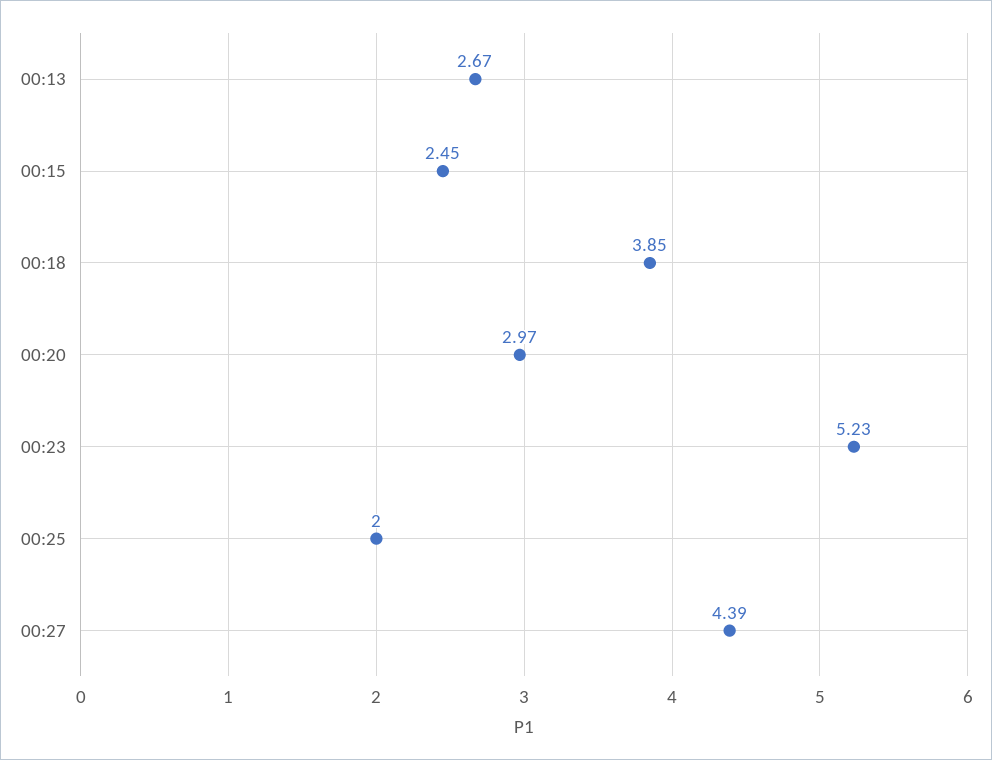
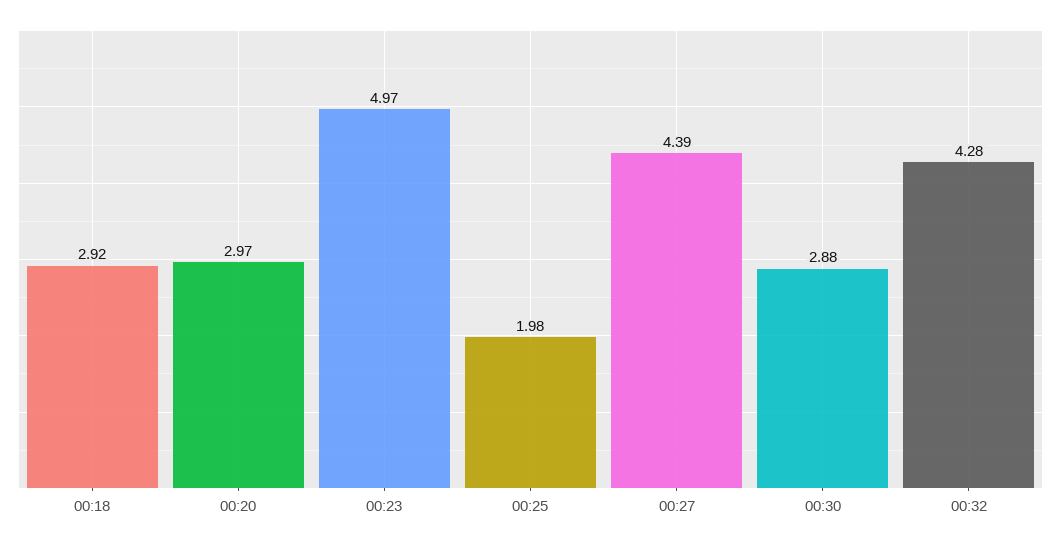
00:13: 2.67 -> none
00:15: 2.45 -> none
00:18: 3.85 -> 2.92
00:23: 5.23 -> 4.97
00:25: 2 -> 1.98
00:30: none -> 2.88
00:32: none -> 4.28

